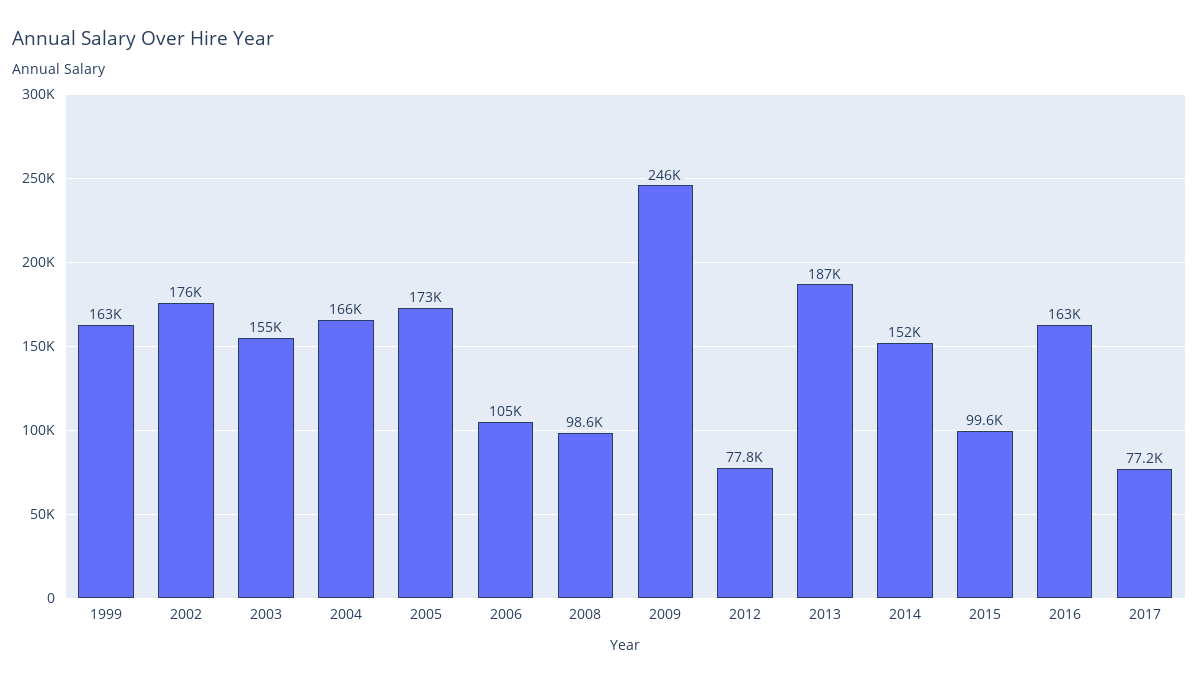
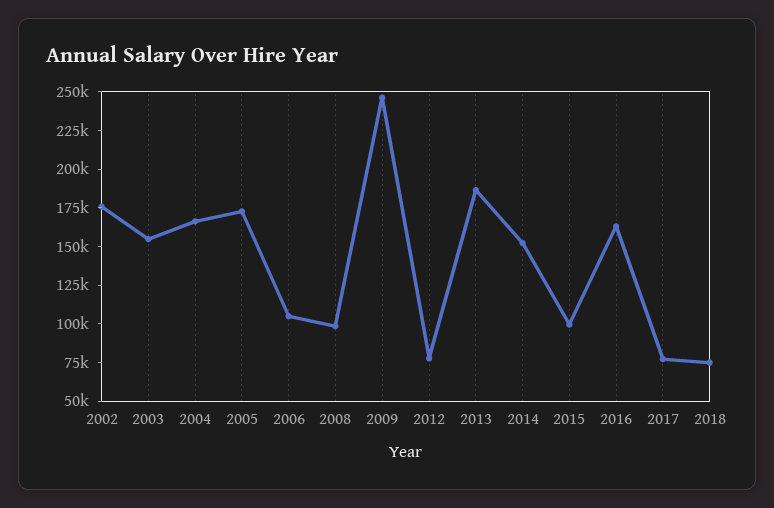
1999: 163000 -> none
2018: none -> 75000

